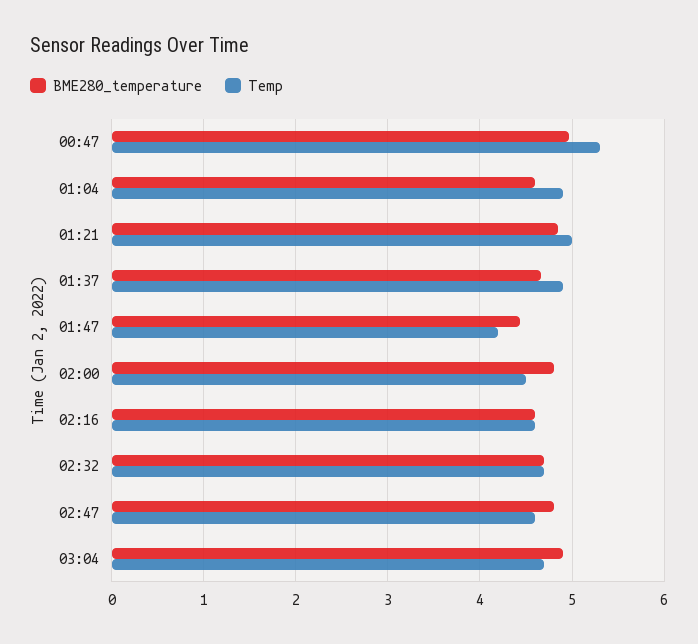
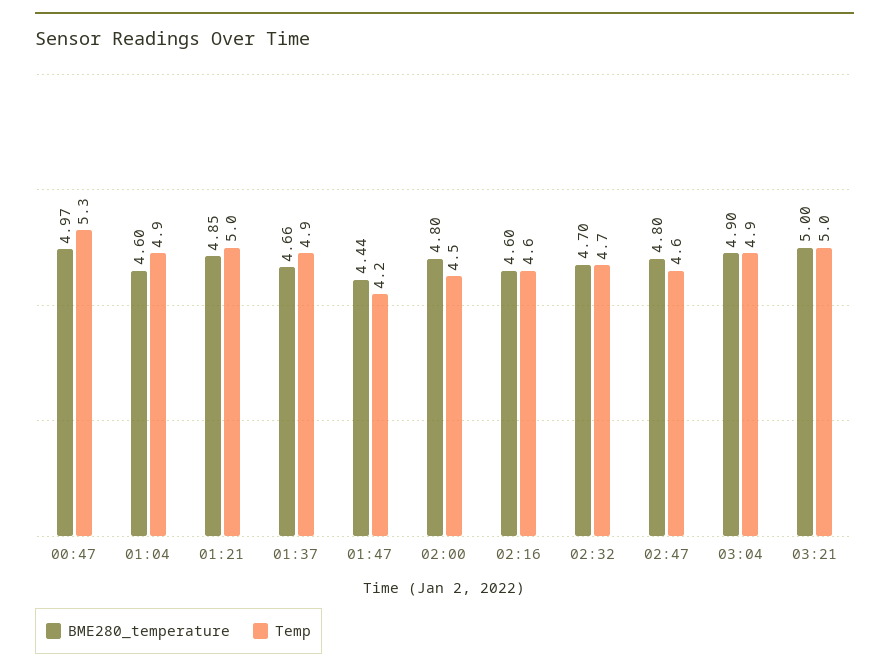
Temp, 03:04: 4.7 -> 4.9
BME280_temperature, 03:21: none -> 5
Temp, 03:21: none -> 5

